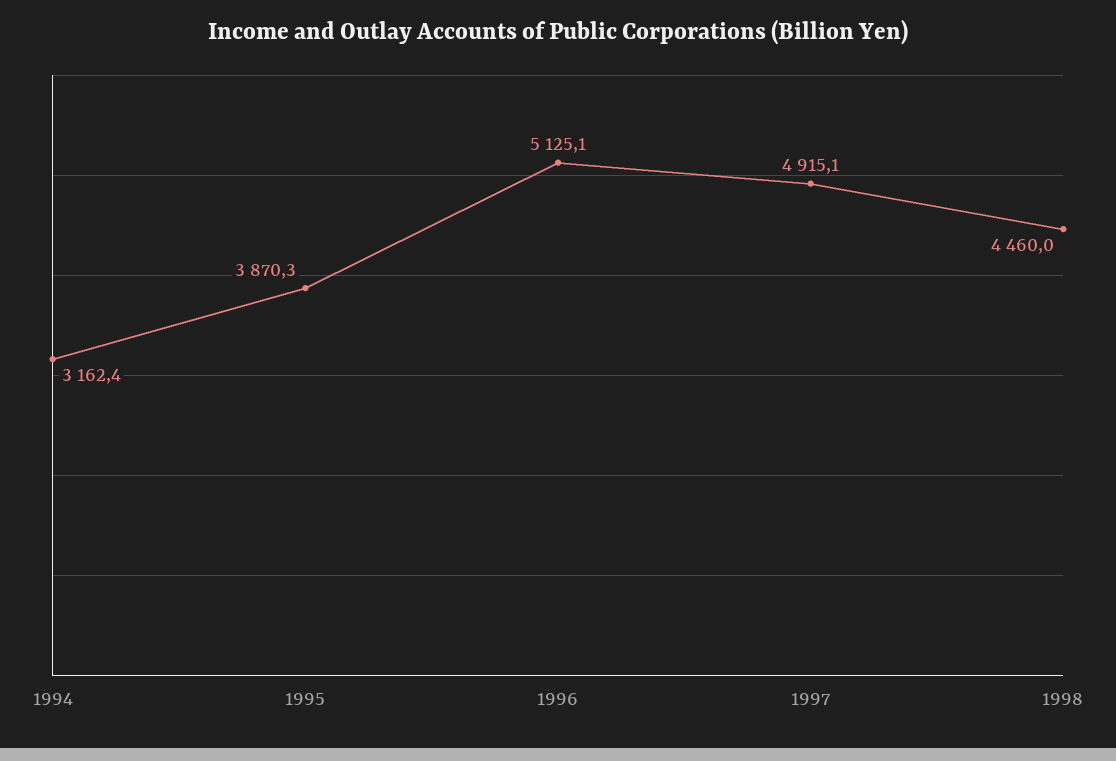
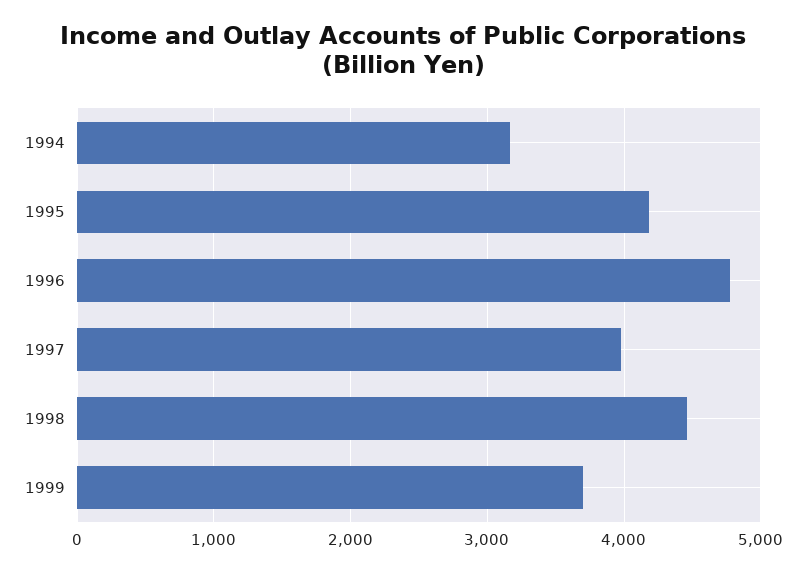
1995: 3870.3 -> 4200
1996: 5125.1 -> 4800
1997: 4915.1 -> 4000
1999: none -> 3700

